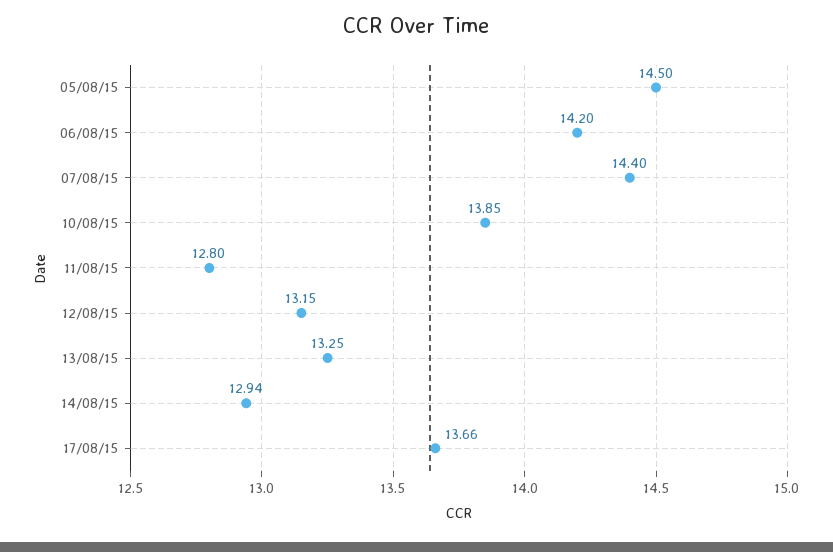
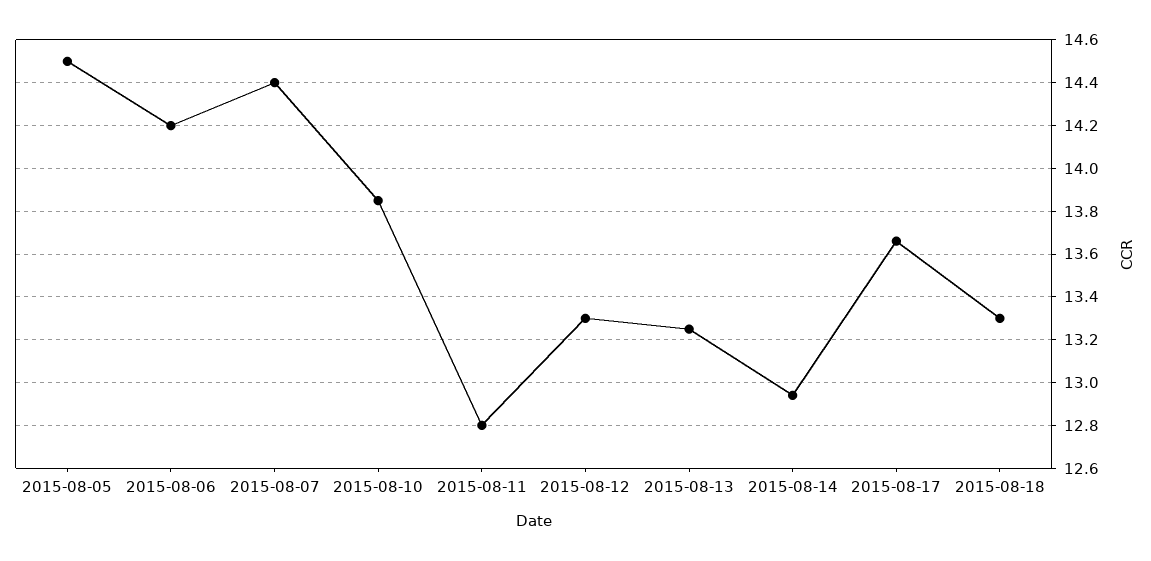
12/08/15: 13.15 -> 13.3
2015-08-18: none -> 13.3

